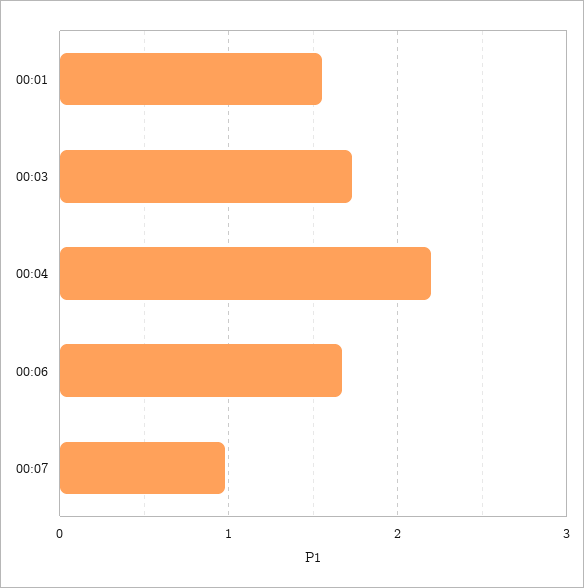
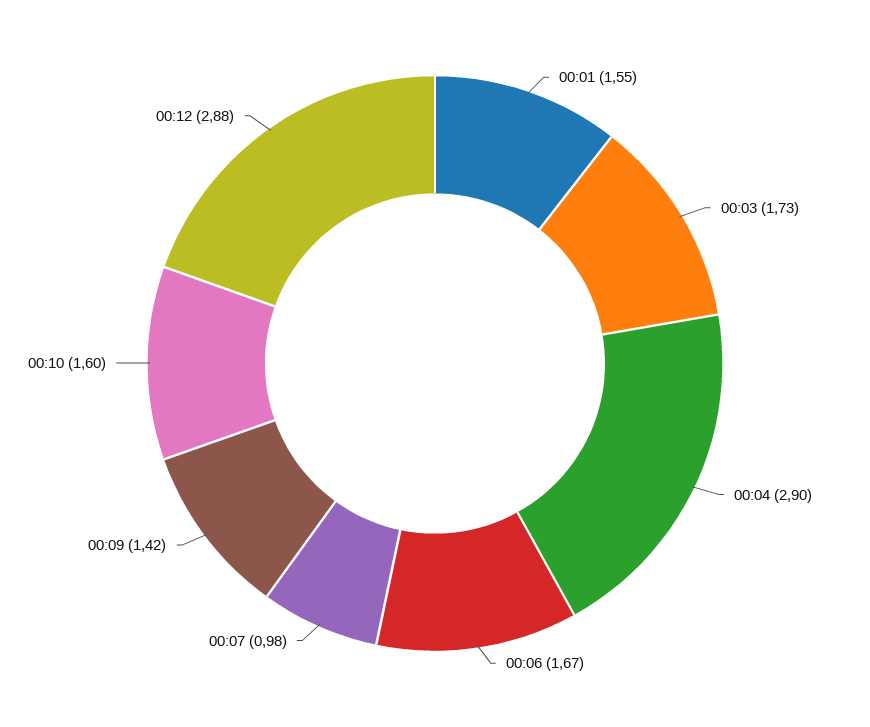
00:04: 2.2 -> 2.9
00:09: none -> 1.42
00:10: none -> 1.6
00:12: none -> 2.88

